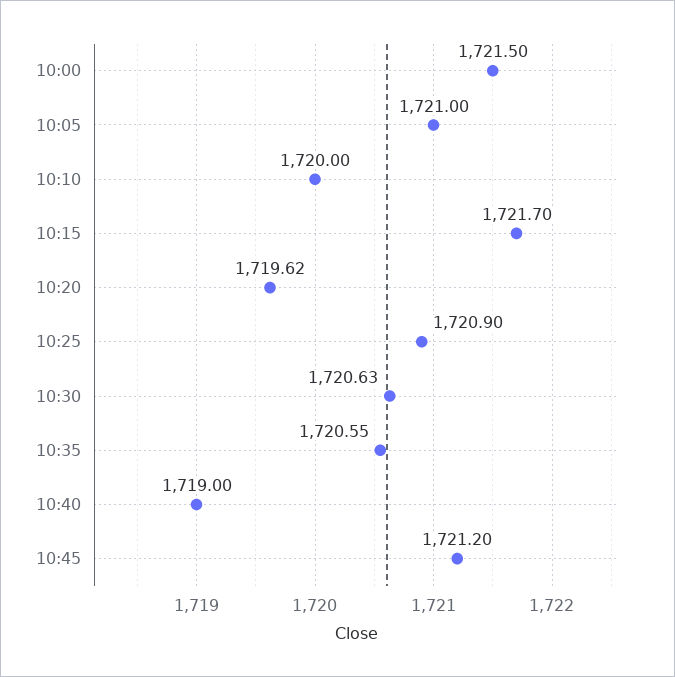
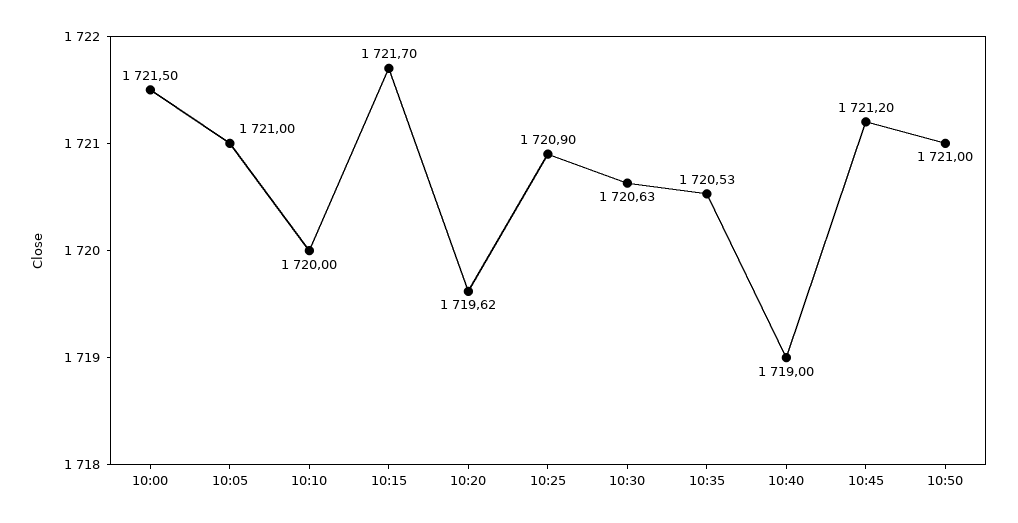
10:35: 1720.55 -> 1720.53
10:50: none -> 1721

